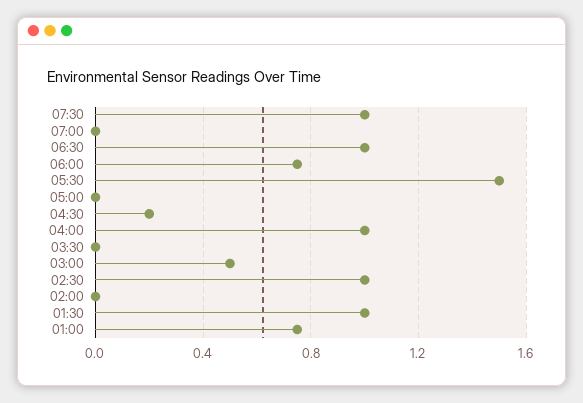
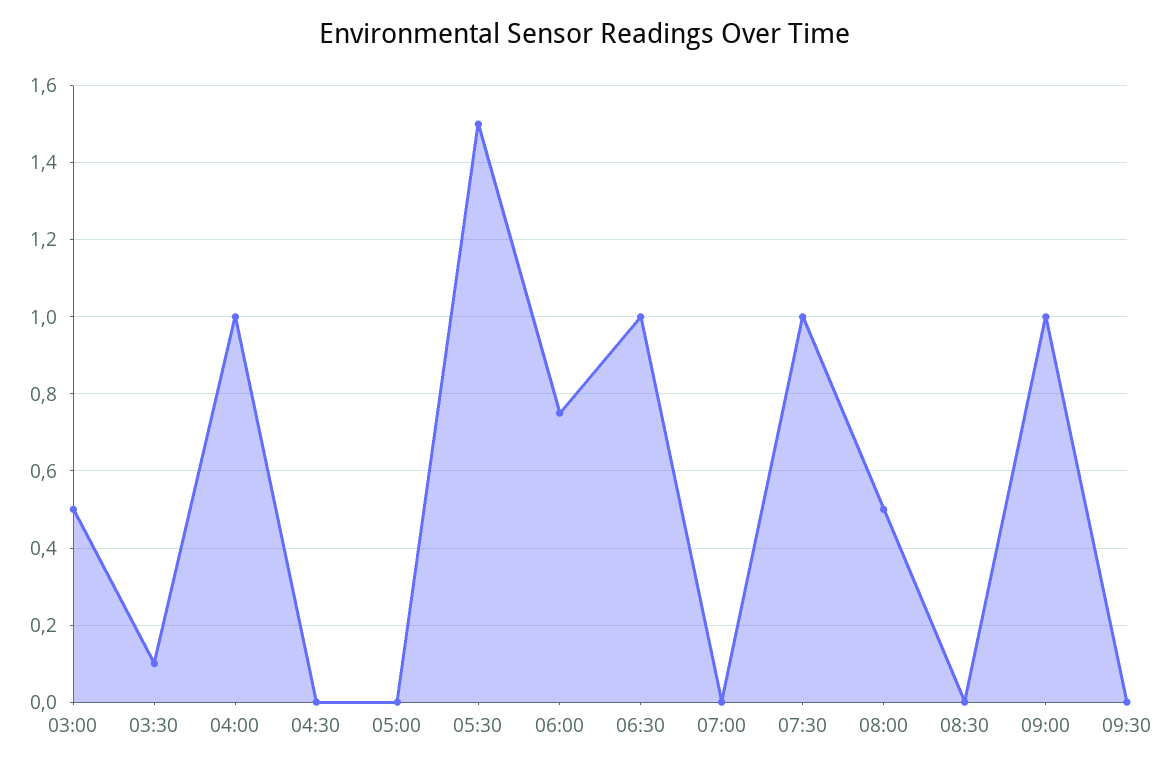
04:30: 0.2 -> 0
03:30: 0 -> 0.1
02:30: 1 -> none
02:00: 0 -> none
01:30: 1 -> none
01:00: 0.75 -> none
08:00: none -> 0.5
08:30: none -> 0
09:00: none -> 1
09:30: none -> 0

